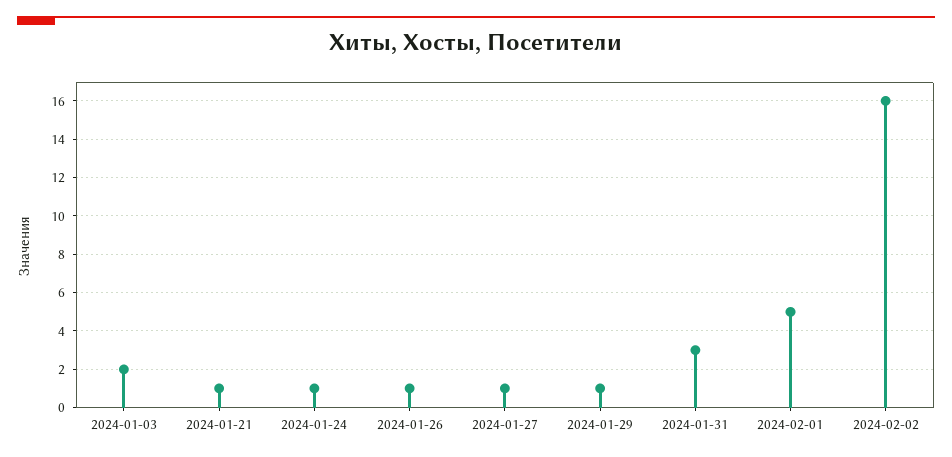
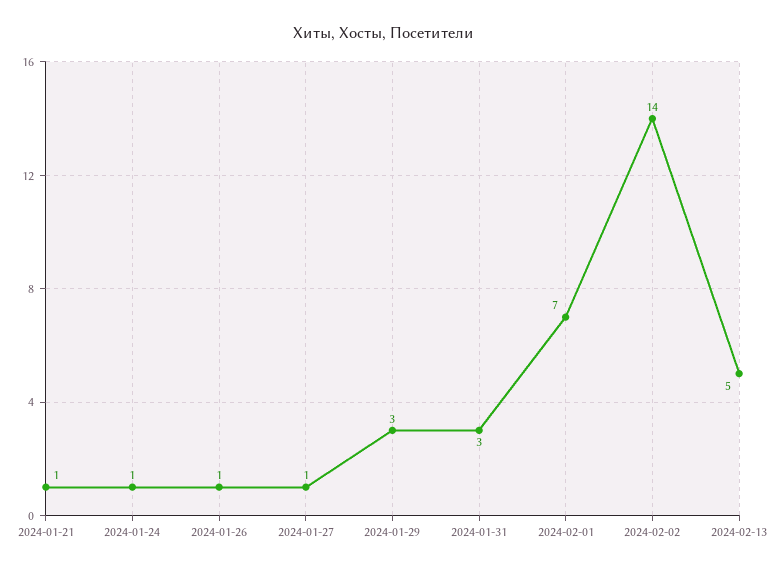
2024-01-03: 2 -> none
2024-01-29: 1 -> 3
2024-02-01: 5 -> 7
2024-02-02: 16 -> 14
2024-02-13: none -> 5

